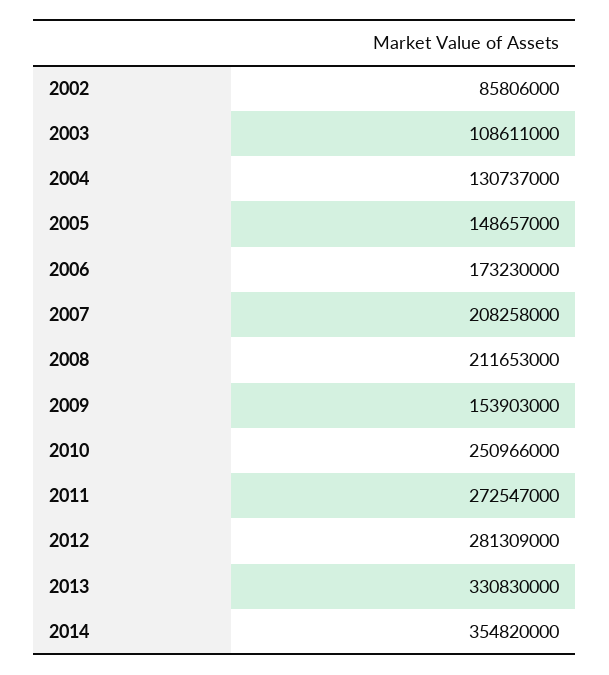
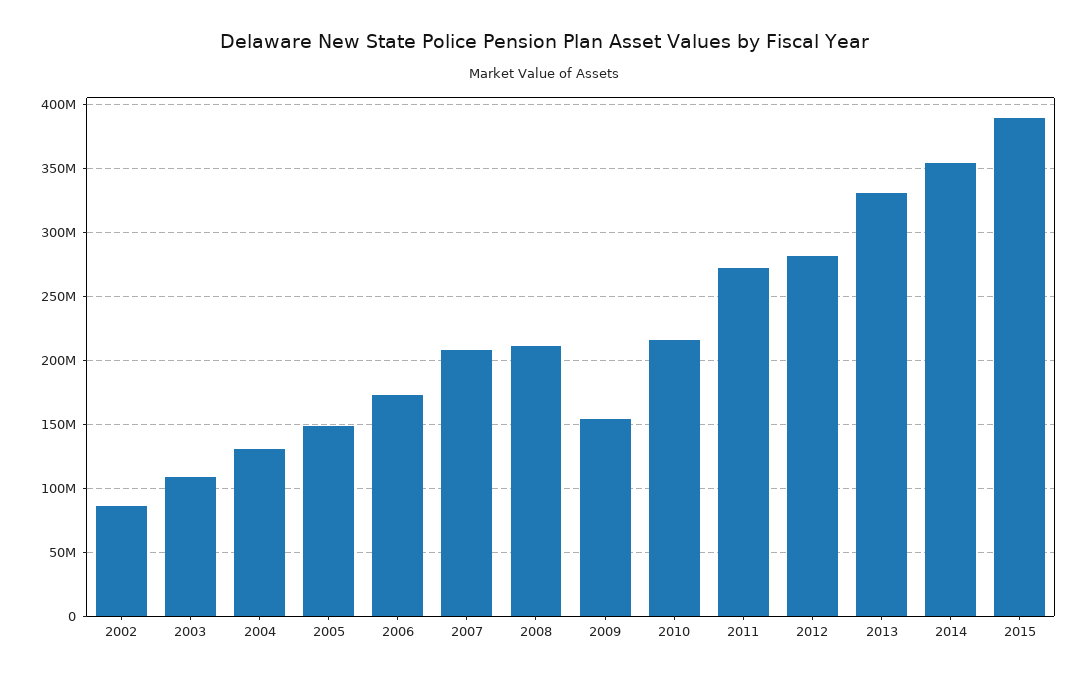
2010: 250966000 -> 215000000
2015: none -> 390000000

